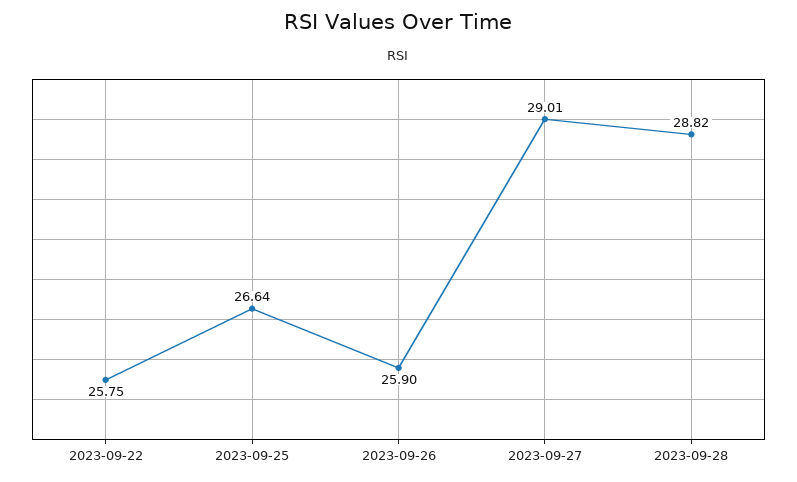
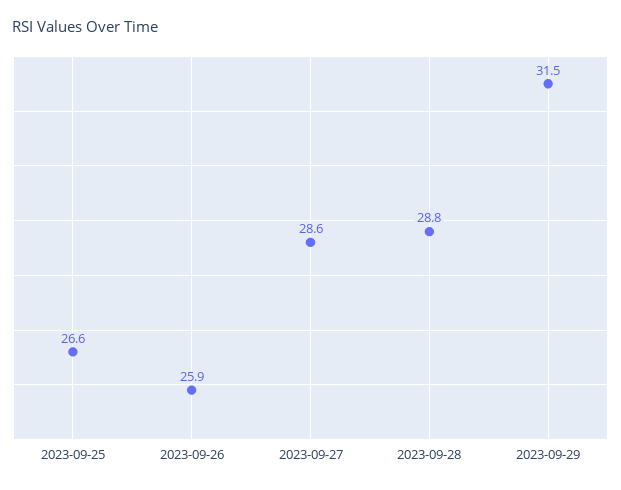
2023-09-22: 25.75 -> none
2023-09-27: 29.01 -> 28.6
2023-09-29: none -> 31.5

